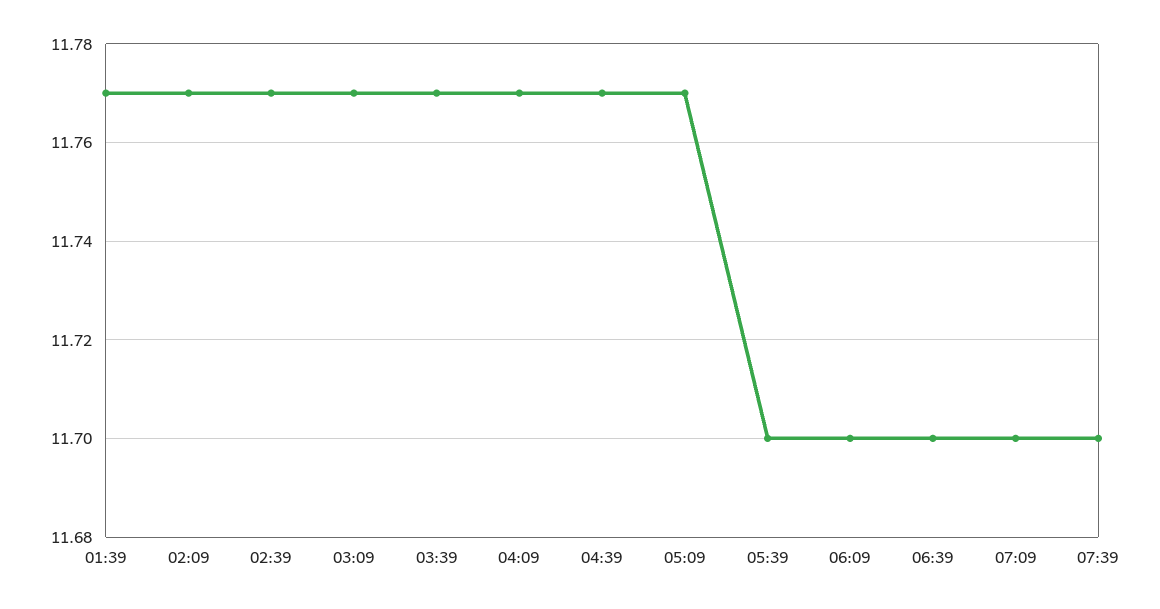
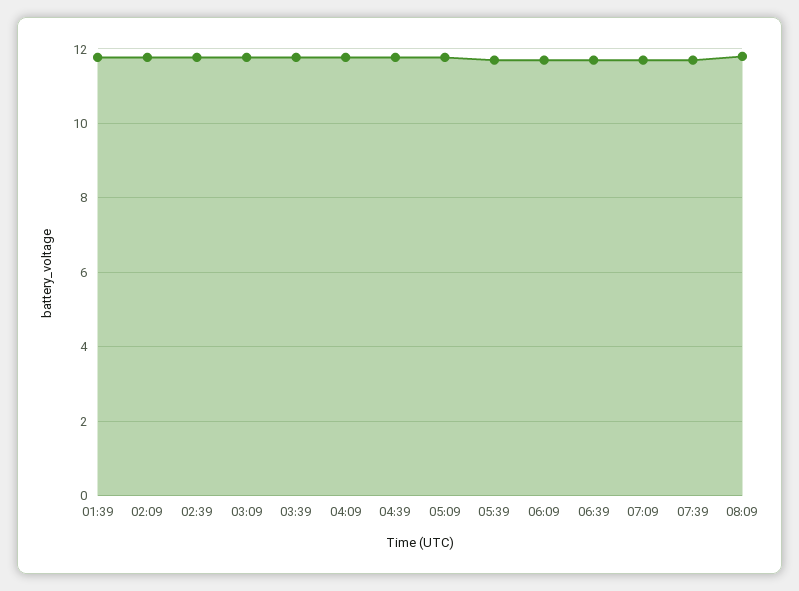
08:09: none -> 11.8

